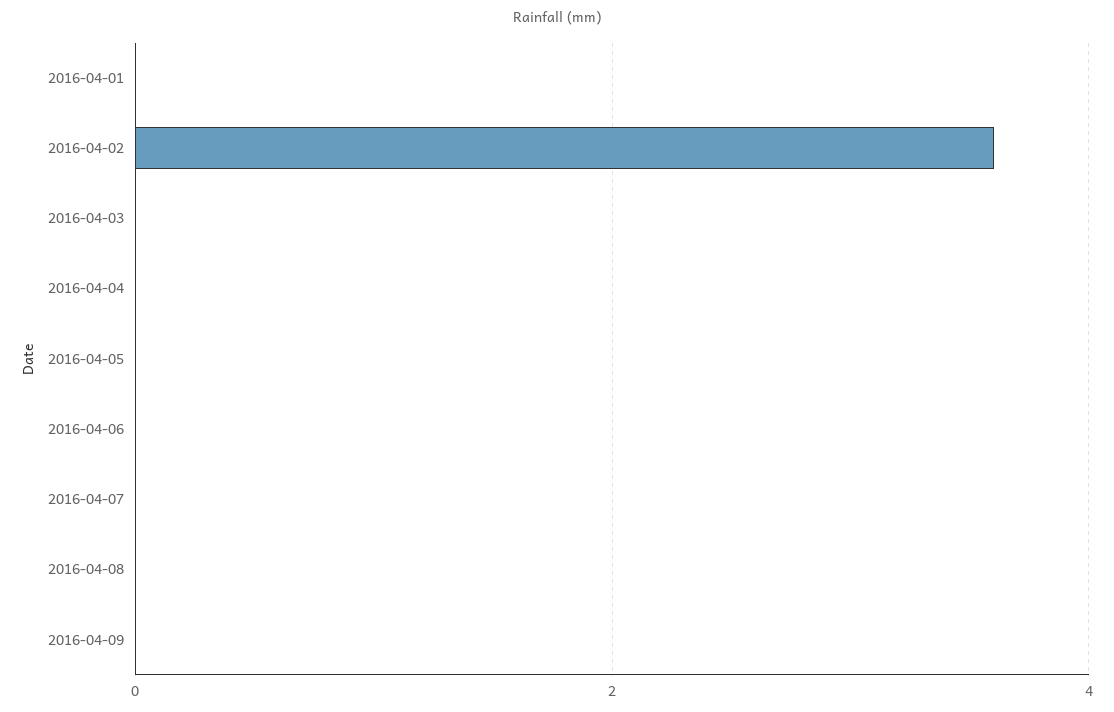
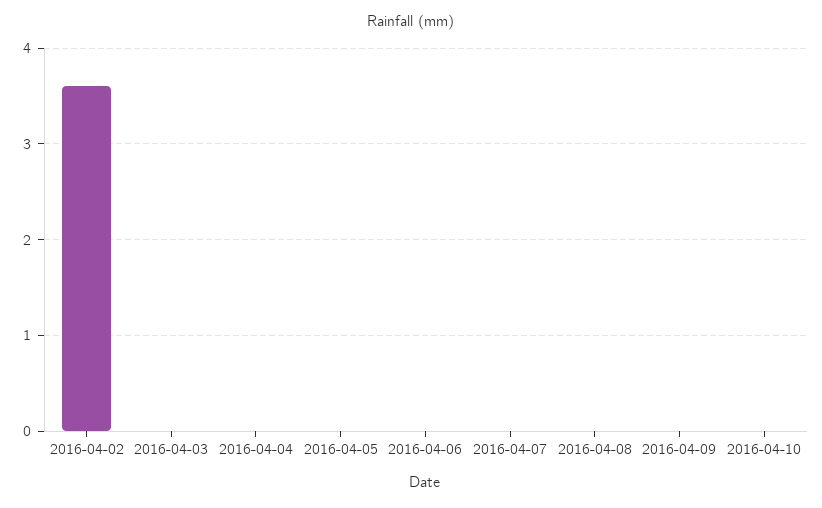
2016-04-01: 0 -> none
2016-04-10: none -> 0

